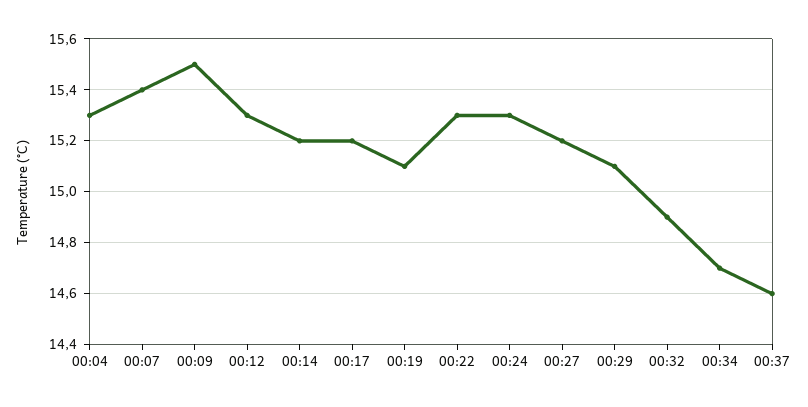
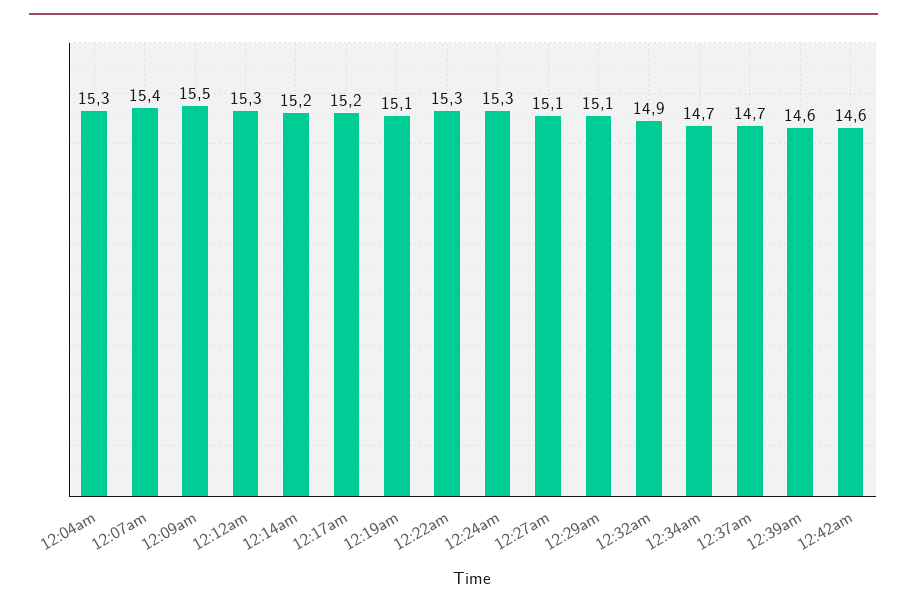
00:27: 15.2 -> 15.1
00:37: 14.6 -> 14.7
12:39am: none -> 14.6
12:42am: none -> 14.6

